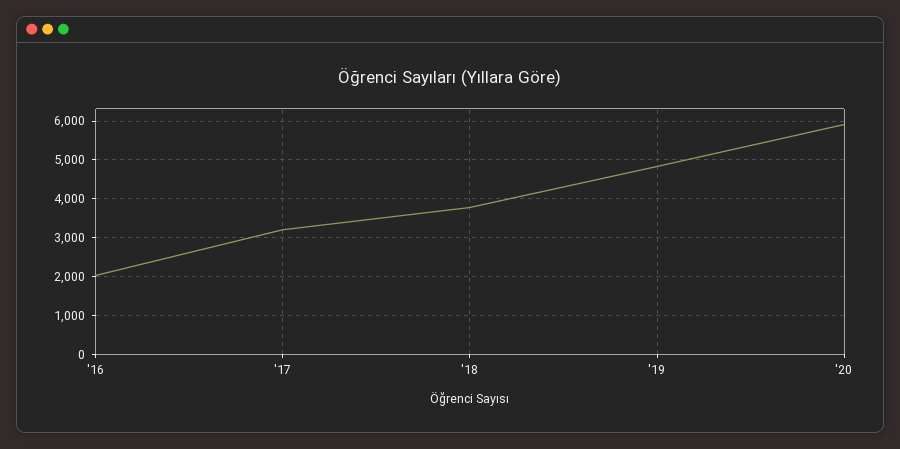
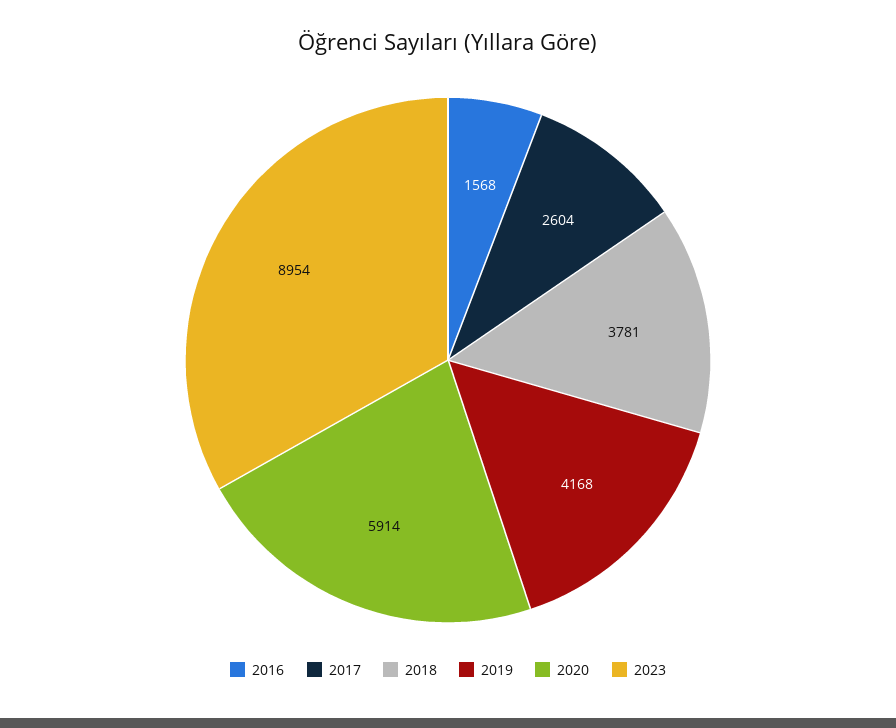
'16: 2000 -> 1568
'17: 3200 -> 2604
'19: 4800 -> 4168
2023: none -> 8954

